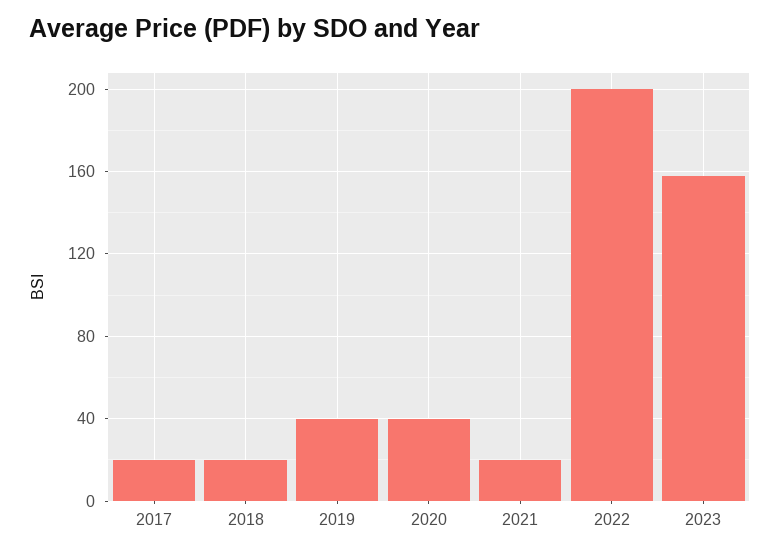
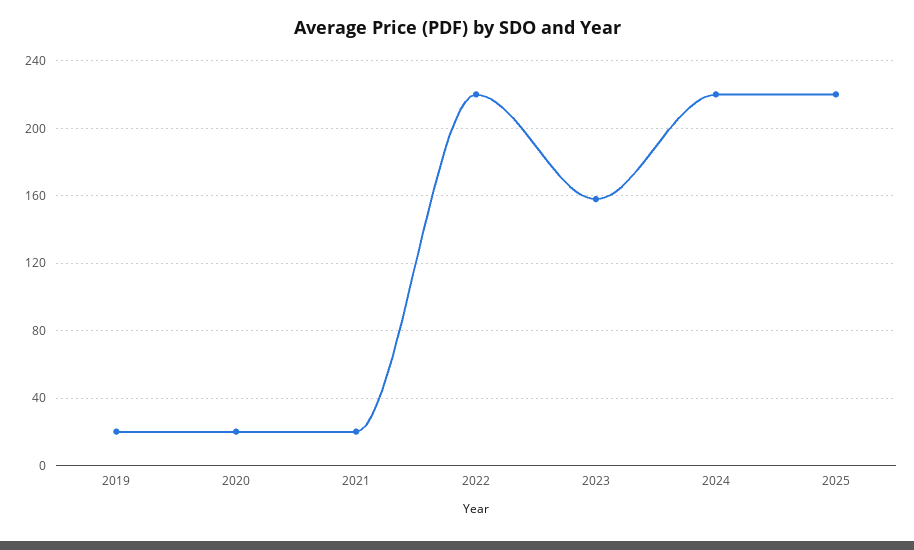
2017: 20 -> none
2018: 20 -> none
2019: 40 -> 20
2020: 40 -> 20
2022: 200 -> 220
2024: none -> 220
2025: none -> 220

